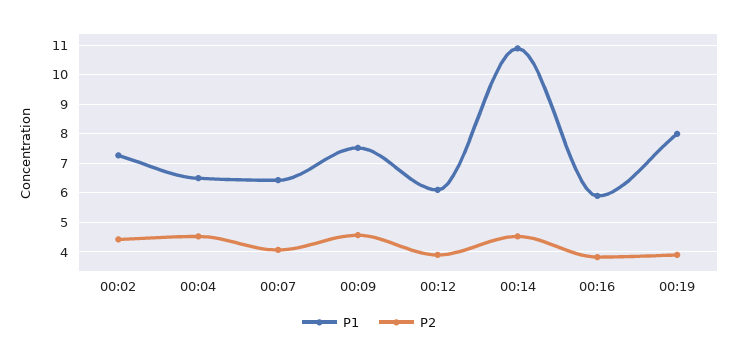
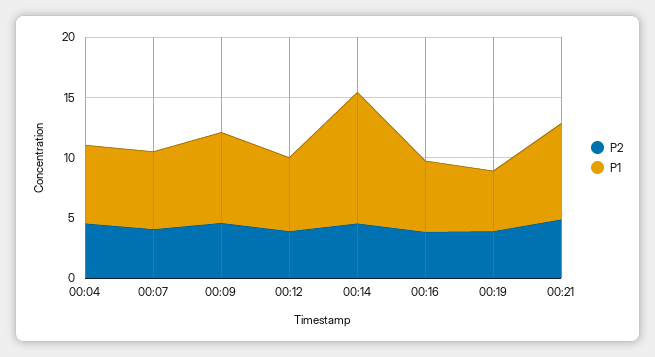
P1, 00:02: 7.25 -> none
P2, 00:02: 4.5 -> none
P1, 00:19: 8 -> 5
P2, 00:21: none -> 5
P1, 00:21: none -> 8

